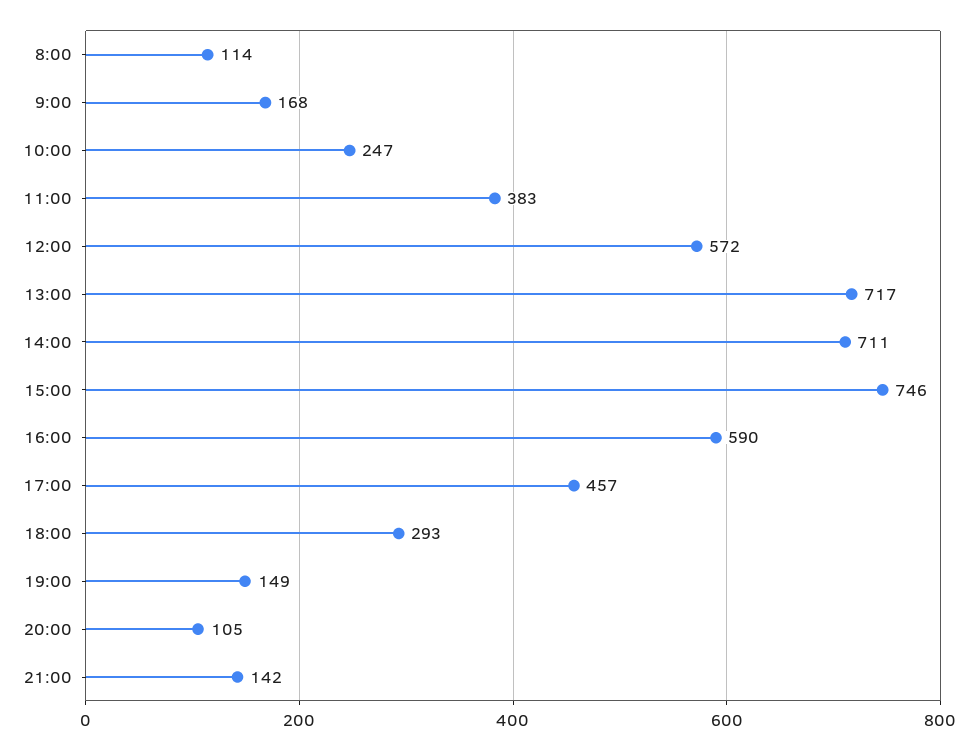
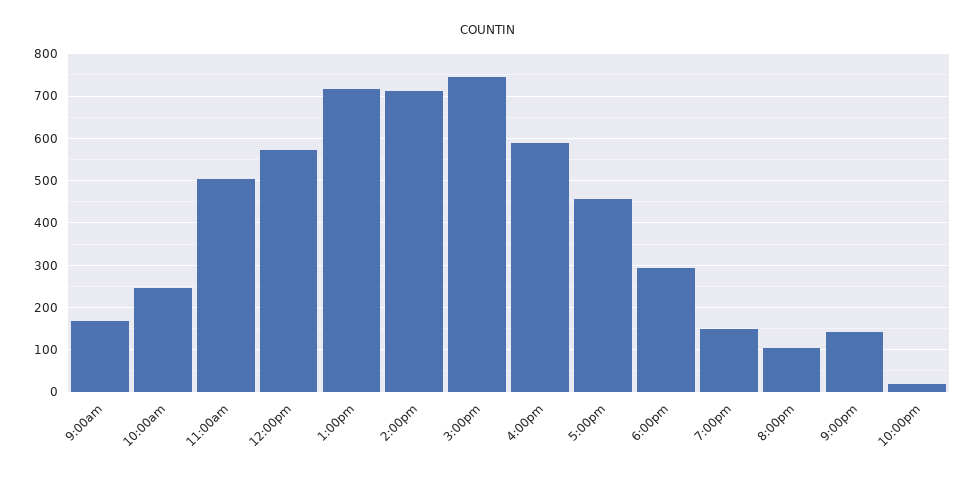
8:00: 114 -> none
11:00: 383 -> 500
10:00pm: none -> 20

